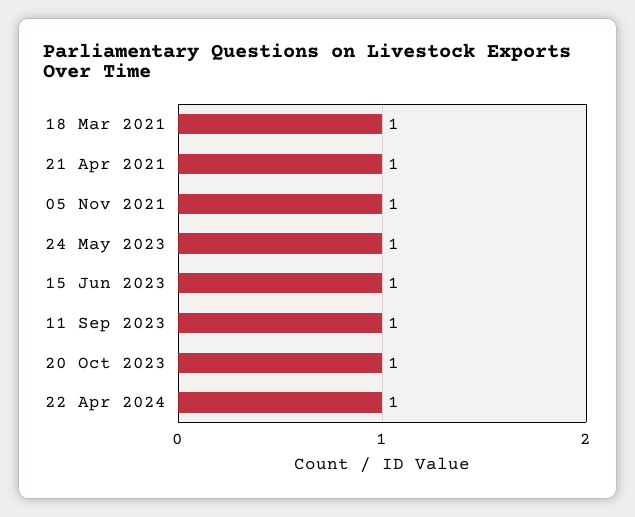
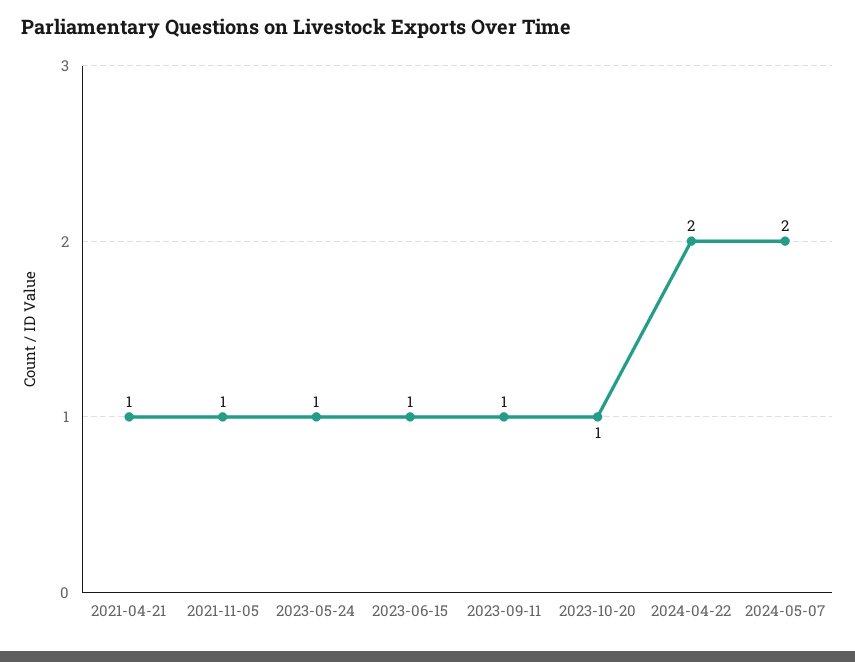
18 Mar 2021: 1 -> none
22 Apr 2024: 1 -> 2
2024-05-07: none -> 2

